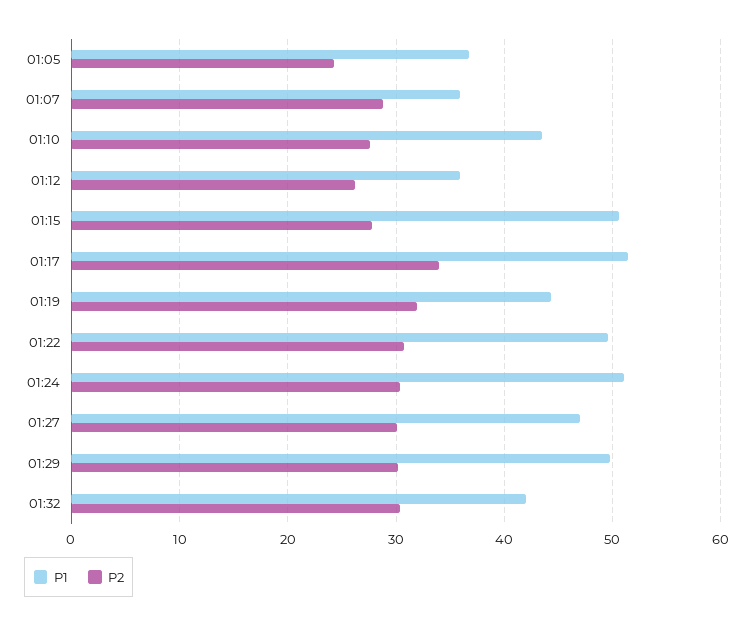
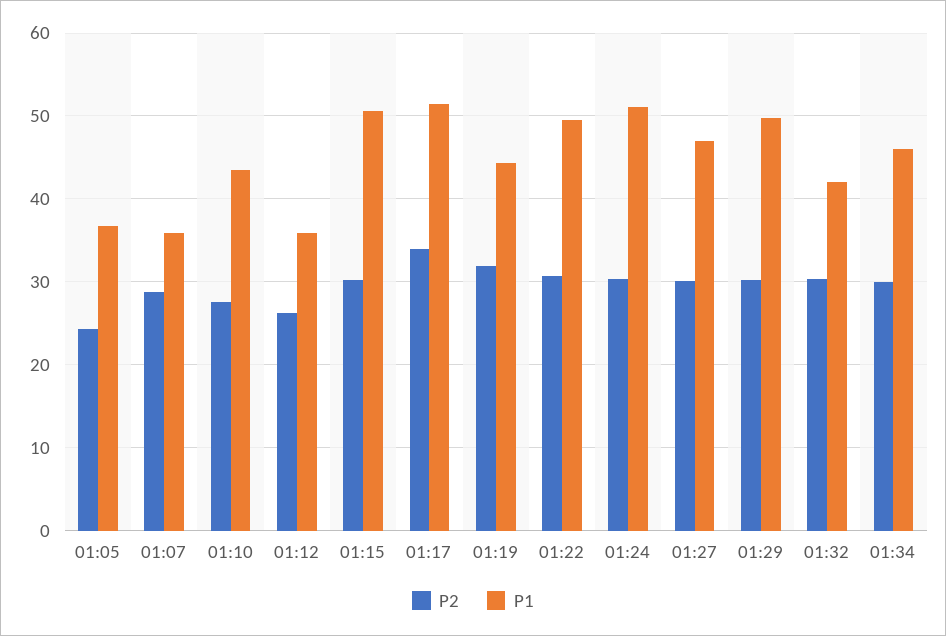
P2, 01:15: 28 -> 30
P2, 01:34: none -> 30
P1, 01:34: none -> 46

